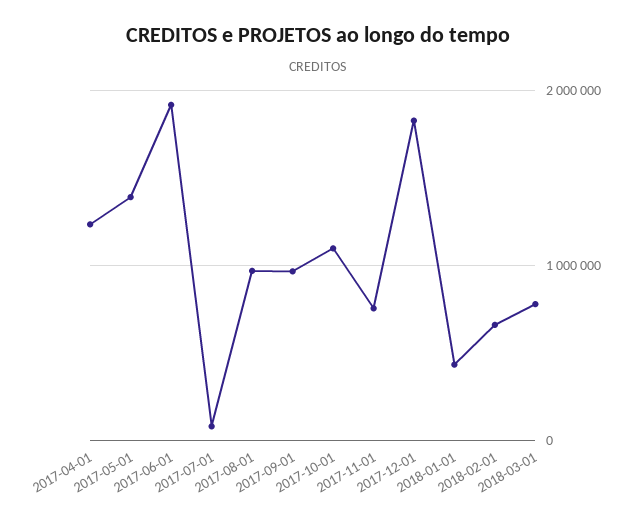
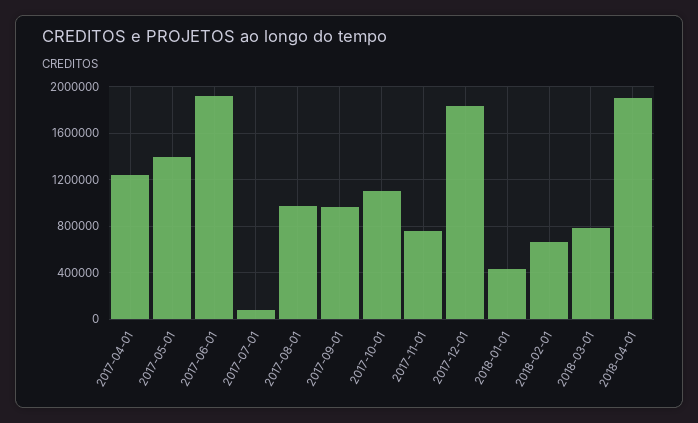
2018-04-01: none -> 1900000

